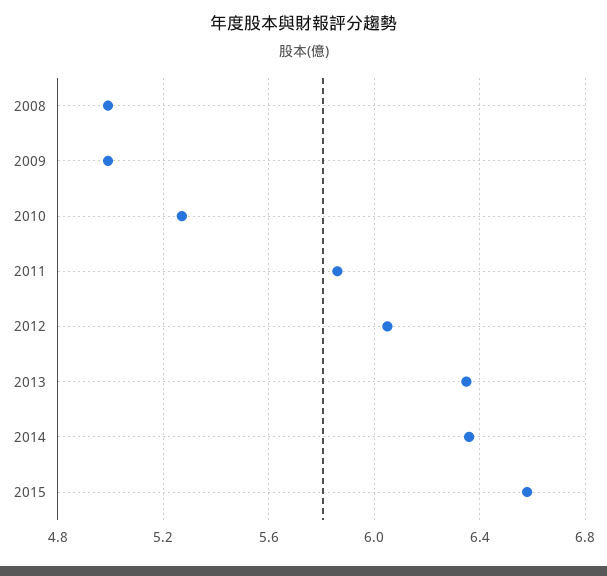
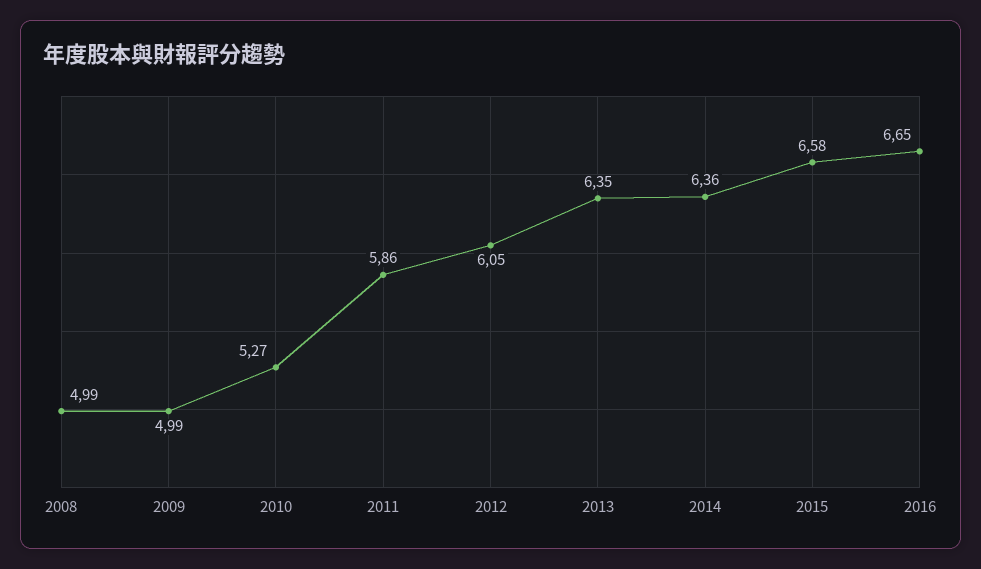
2016: none -> 6.65

